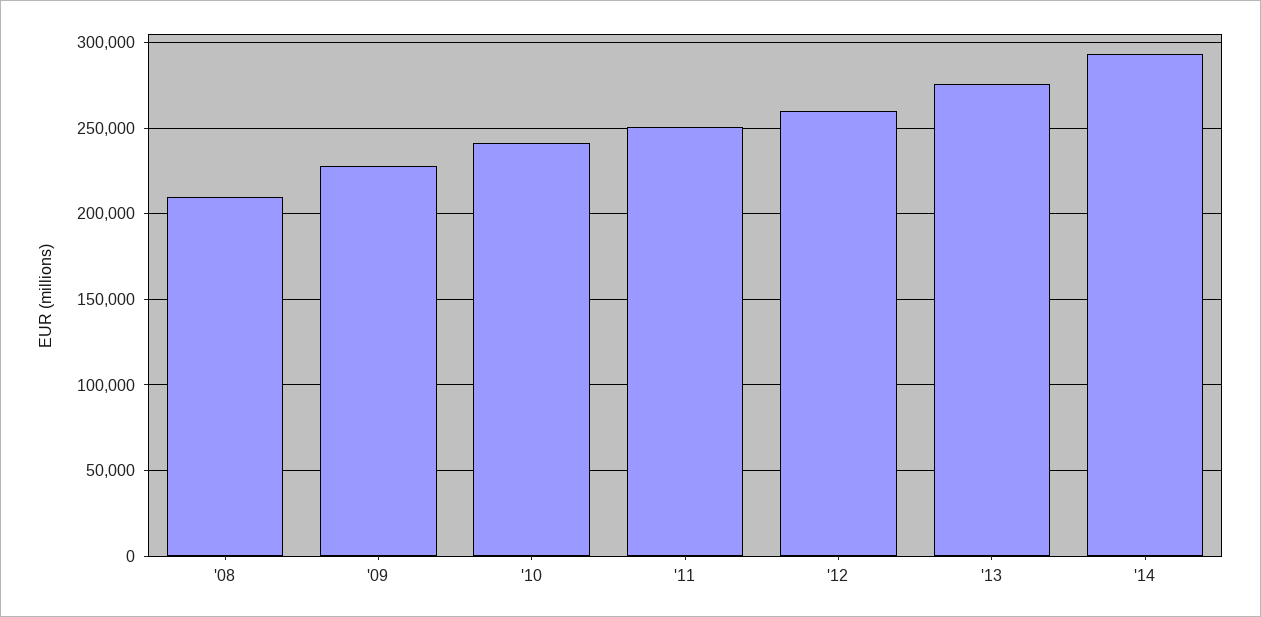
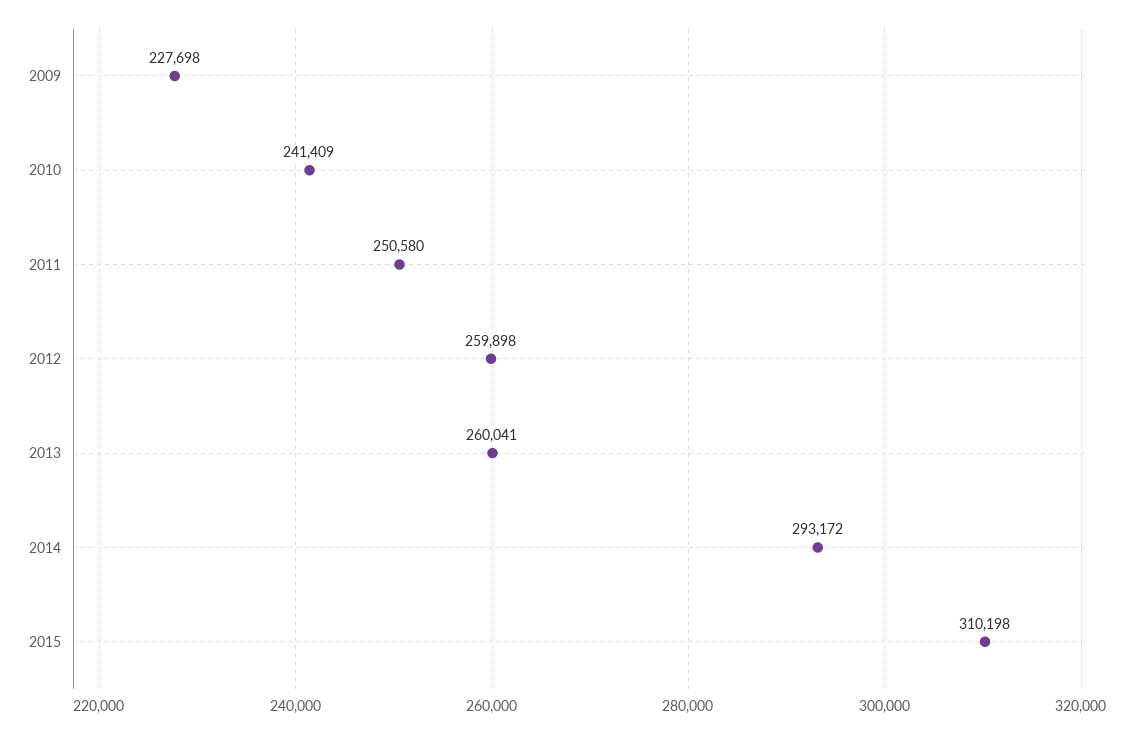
'08: 210000 -> none
'13: 275000 -> 260041
2015: none -> 310198

